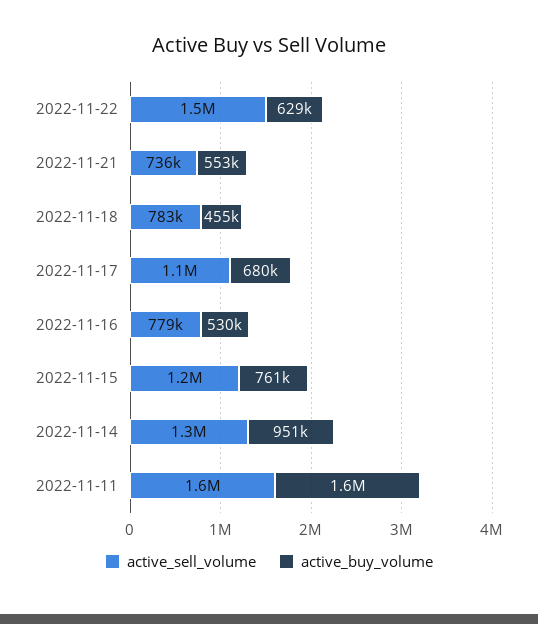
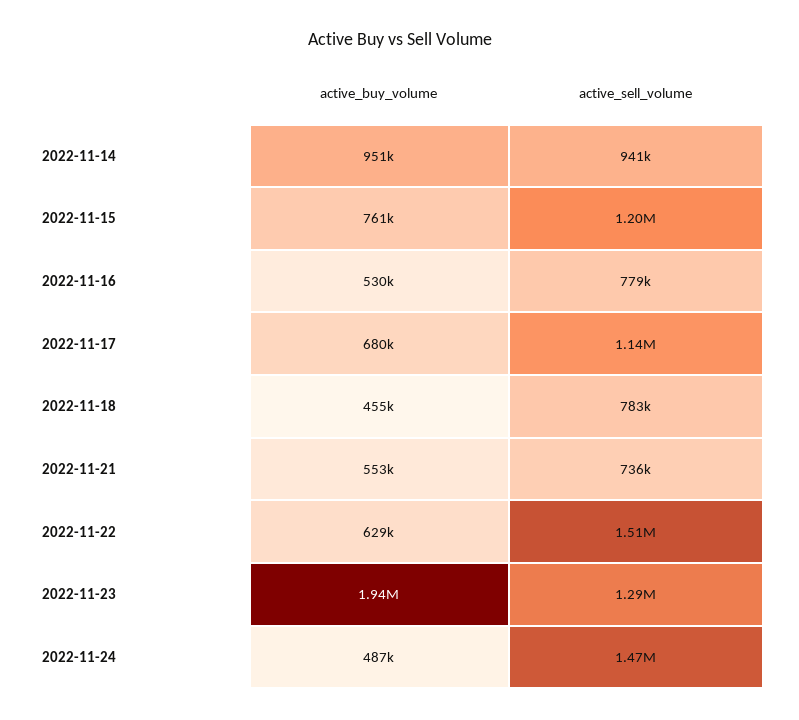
active_sell_volume, 2022-11-14: 1300000 -> 941000
active_sell_volume, 2022-11-11: 1600000 -> none
active_buy_volume, 2022-11-11: 1600000 -> none
active_buy_volume, 2022-11-23: none -> 1940000
active_sell_volume, 2022-11-23: none -> 1290000
active_buy_volume, 2022-11-24: none -> 487000
active_sell_volume, 2022-11-24: none -> 1470000

